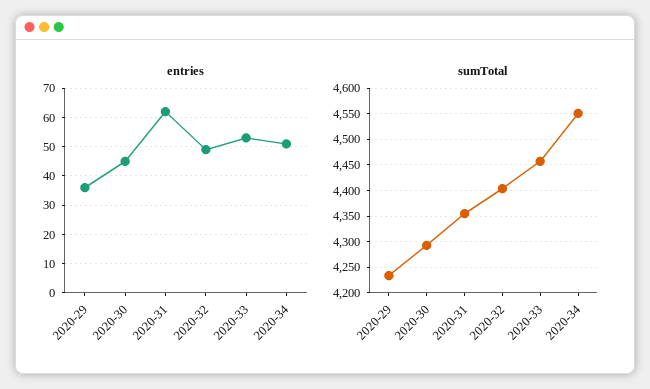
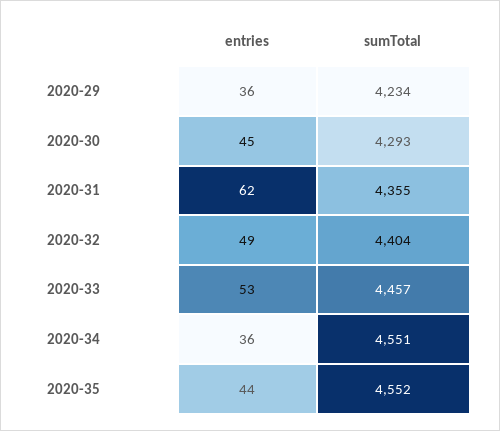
entries, 2020-34: 50 -> 36
entries, 2020-35: none -> 44
sumTotal, 2020-35: none -> 4552

